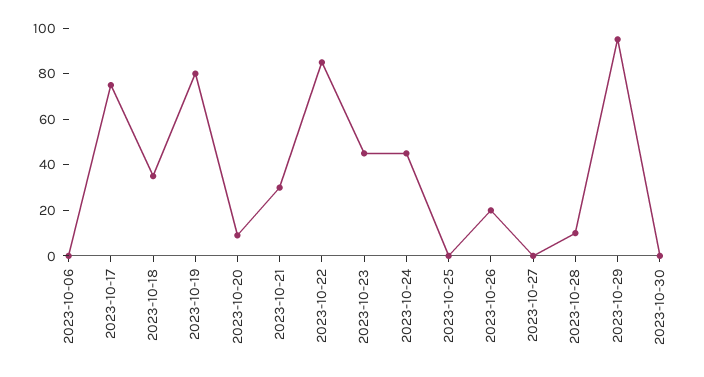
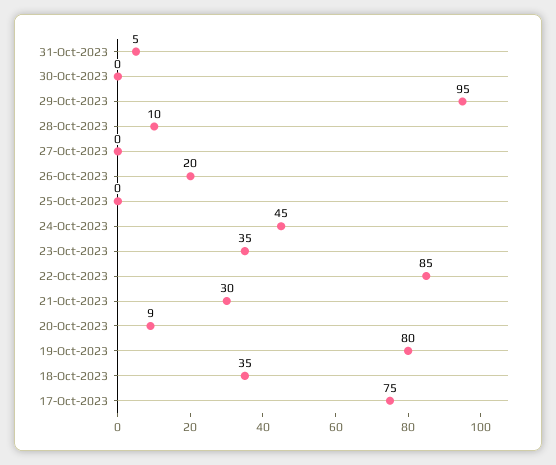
2023-10-06: 0 -> none
2023-10-23: 45 -> 35
31-Oct-2023: none -> 5

